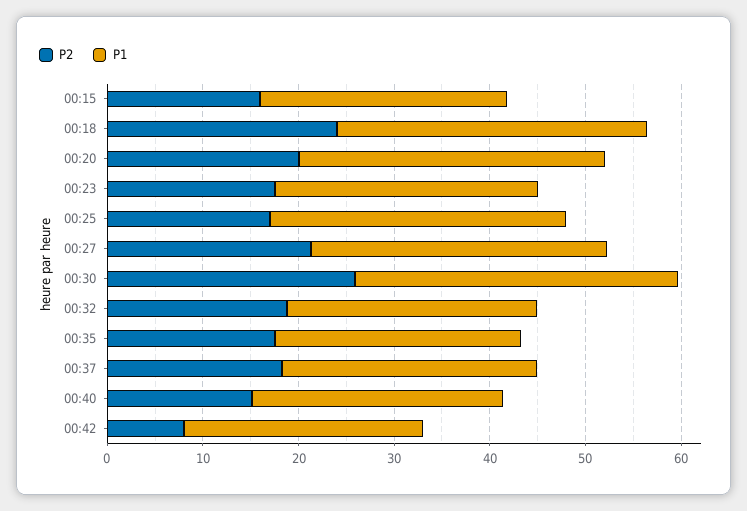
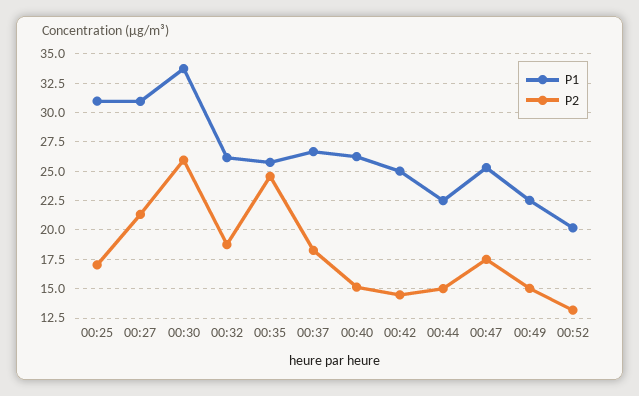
P2, 00:15: 16 -> none
P1, 00:15: 26 -> none
P2, 00:18: 24 -> none
P1, 00:18: 32 -> none
P2, 00:20: 20 -> none
P1, 00:20: 32 -> none
P2, 00:23: 18 -> none
P1, 00:23: 28 -> none
P2, 00:35: 18 -> 25
P2, 00:42: 8 -> 15
P1, 00:44: none -> 22.5
P2, 00:44: none -> 15
P1, 00:47: none -> 25
P2, 00:47: none -> 17.5
P1, 00:49: none -> 22.5
P2, 00:49: none -> 15
P1, 00:52: none -> 20
P2, 00:52: none -> 12.5

